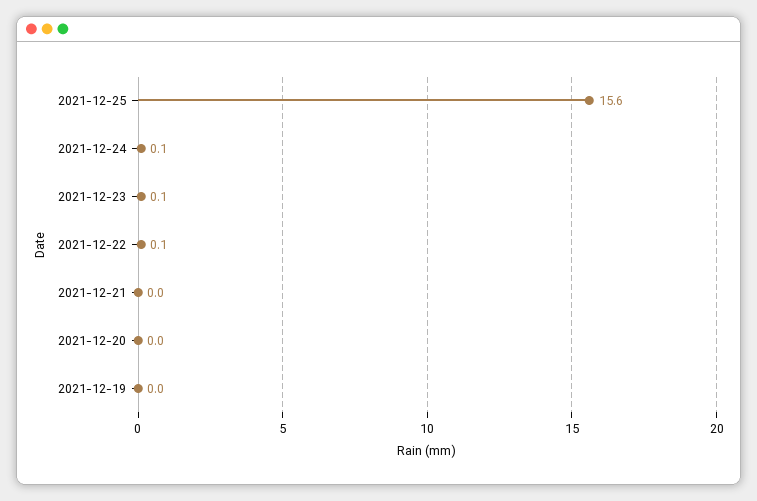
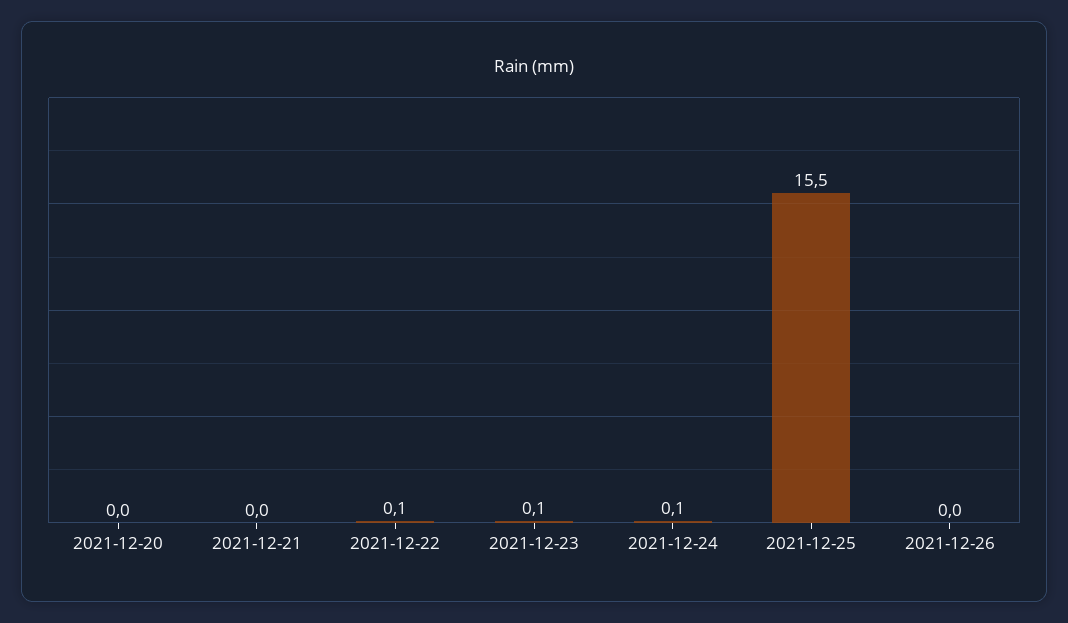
2021-12-25: 15.6 -> 15.5
2021-12-19: 0 -> none
2021-12-26: none -> 0

